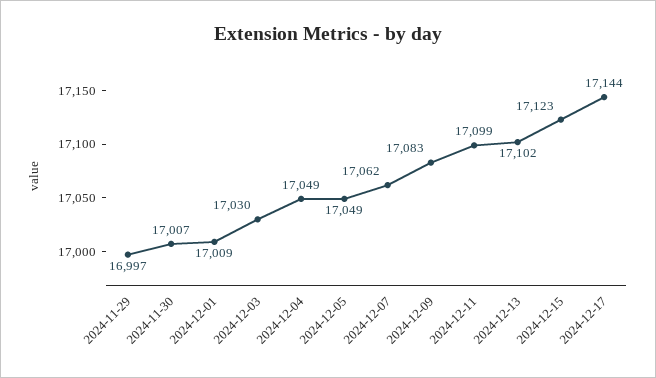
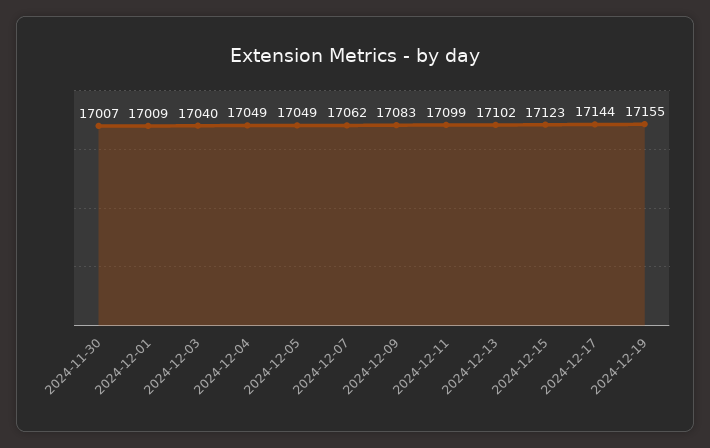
2024-11-29: 16997 -> none
2024-12-03: 17030 -> 17040
2024-12-19: none -> 17155

